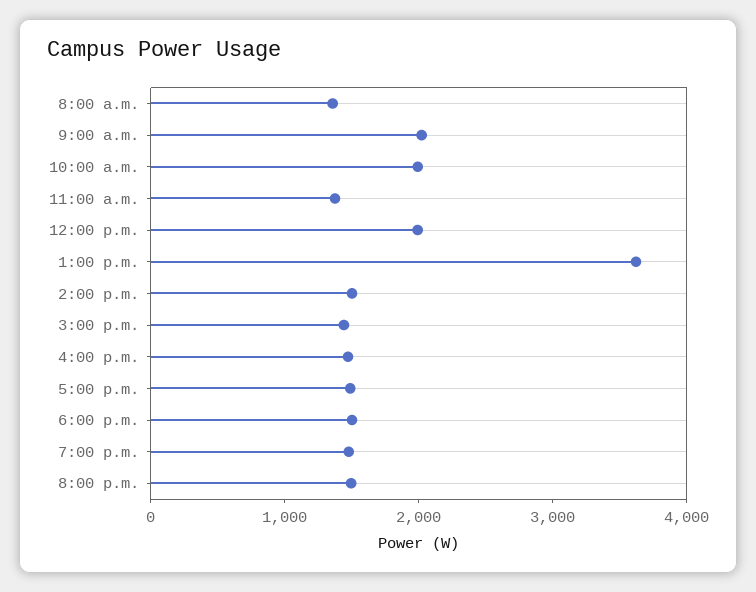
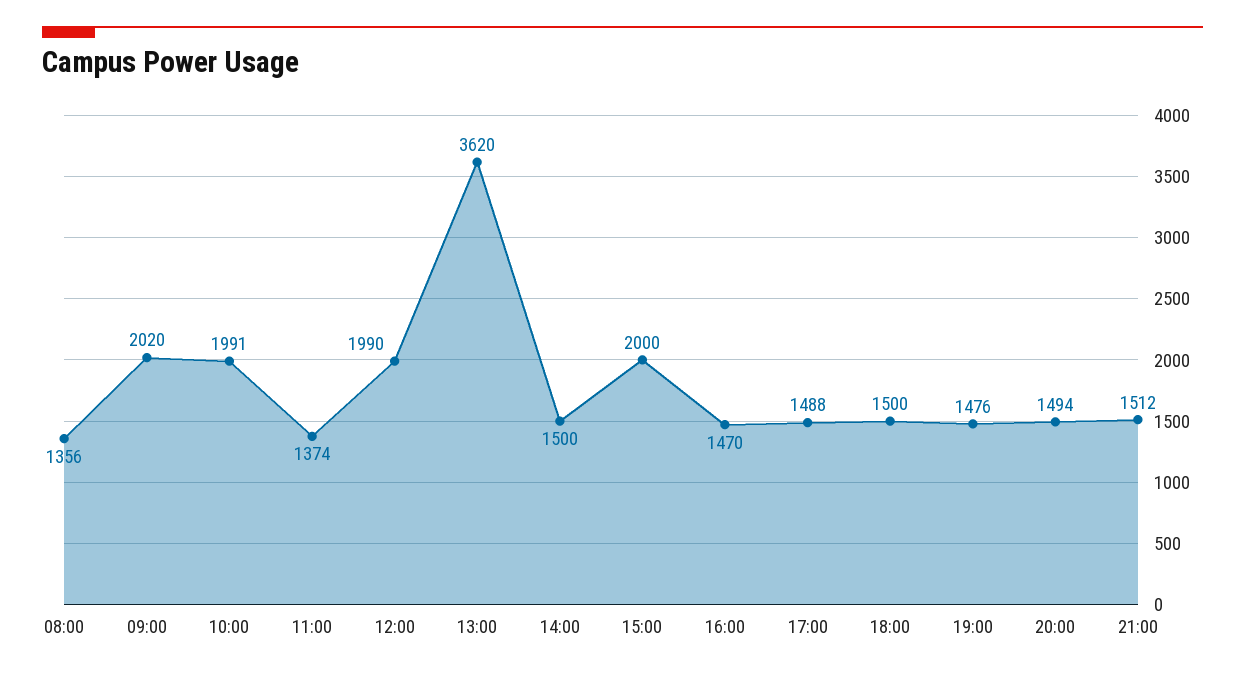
3:00 p.m.: 1400 -> 2000
21:00: none -> 1512

